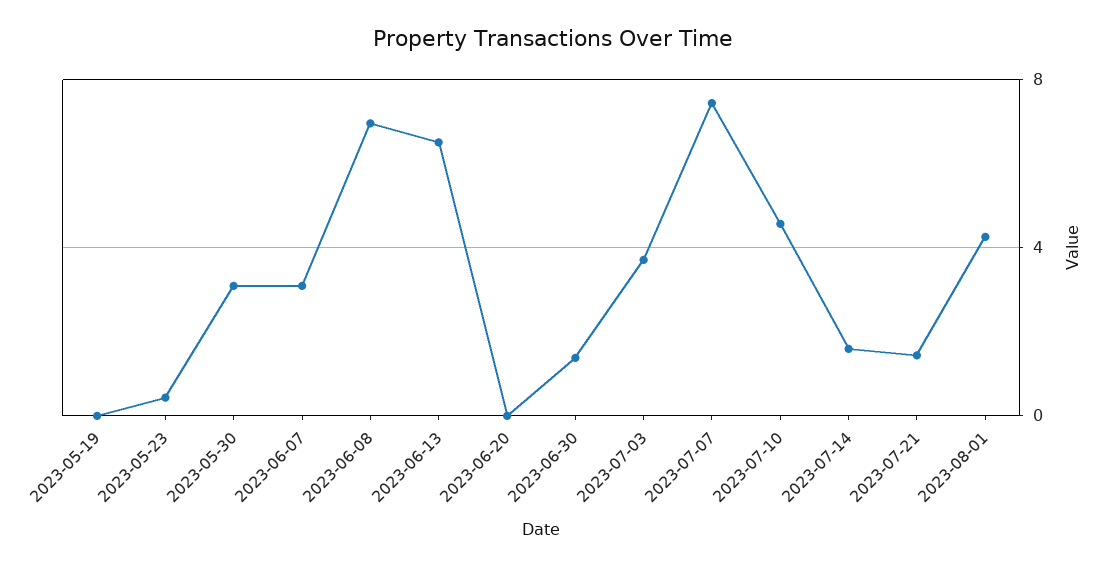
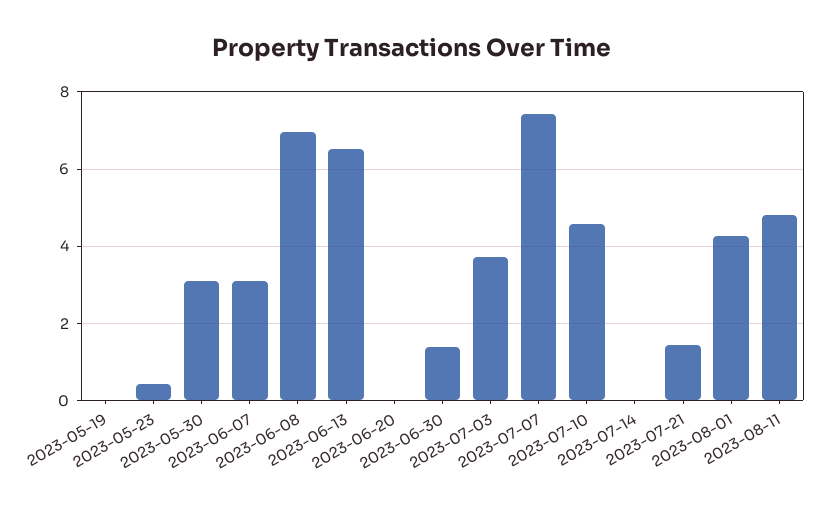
2023-07-14: 1.5 -> 0
2023-08-11: none -> 4.8

